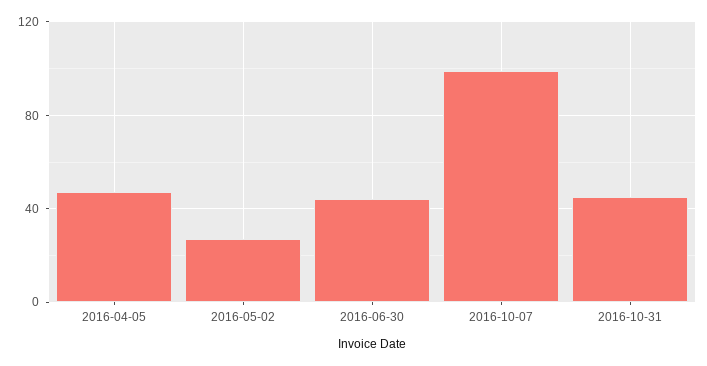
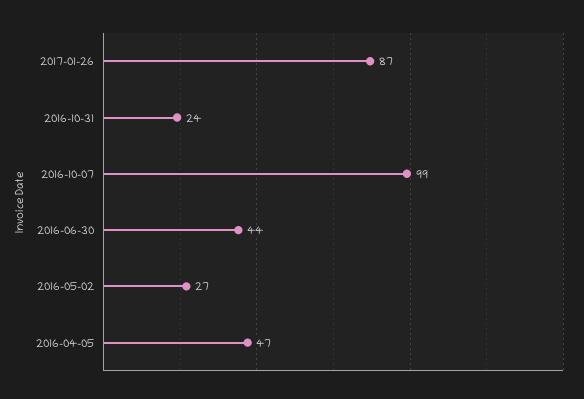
2016-10-31: 45 -> 24
2017-01-26: none -> 87

